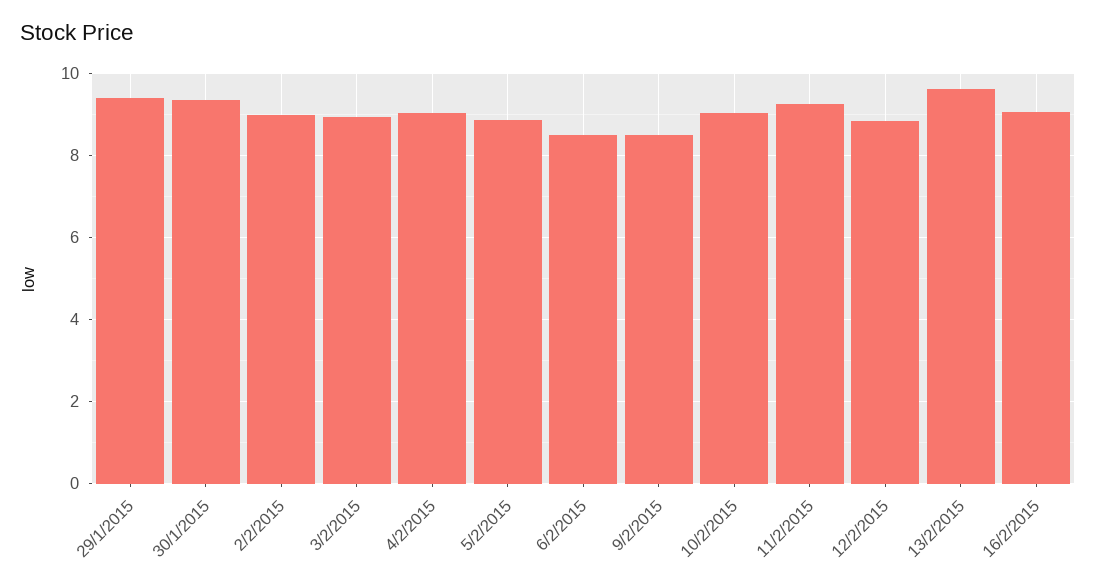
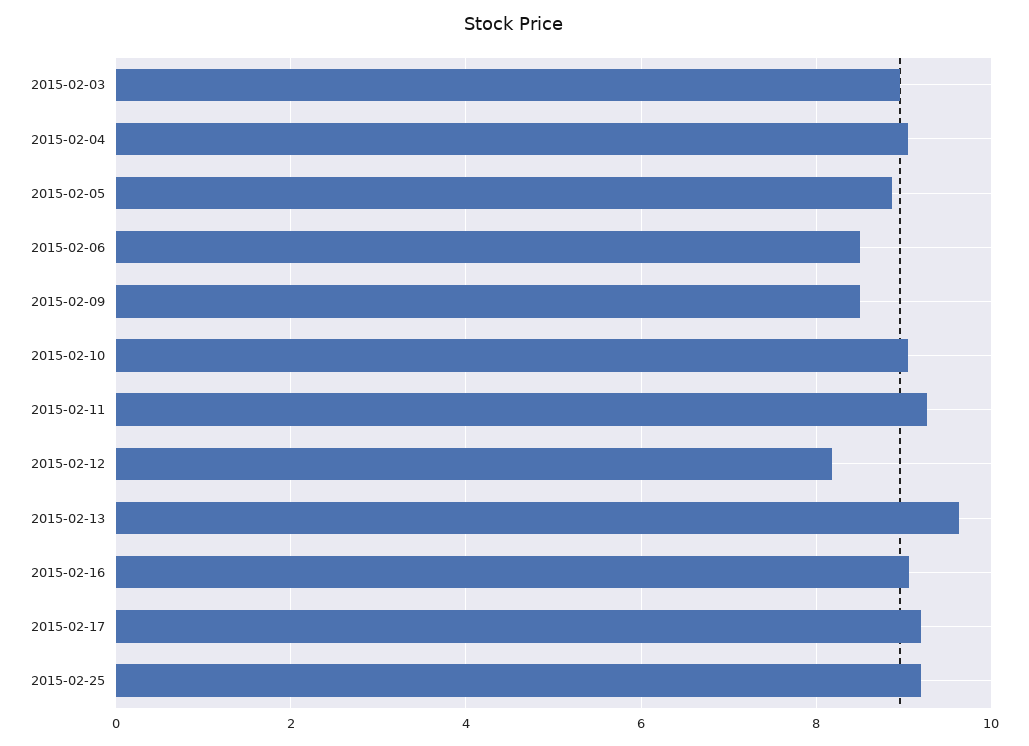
29/1/2015: 9.4 -> none
30/1/2015: 9.4 -> none
2/2/2015: 9 -> none
12/2/2015: 8.8 -> 8.2
2015-02-17: none -> 9.2
2015-02-25: none -> 9.2

